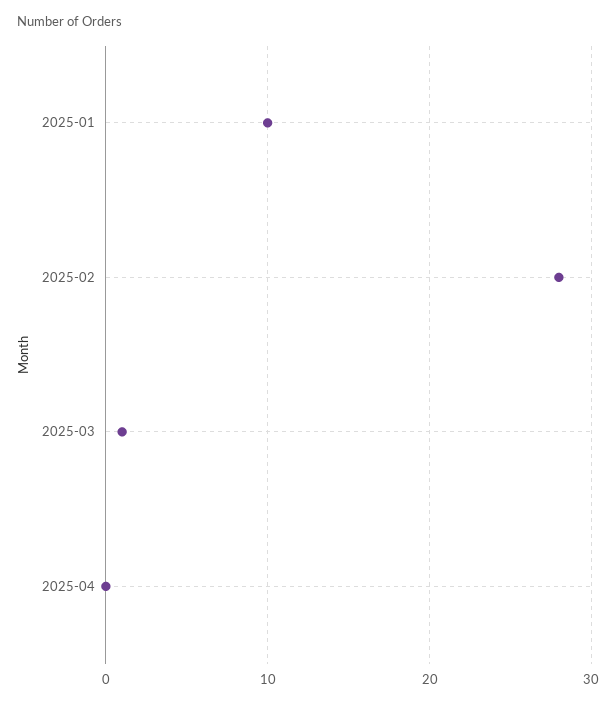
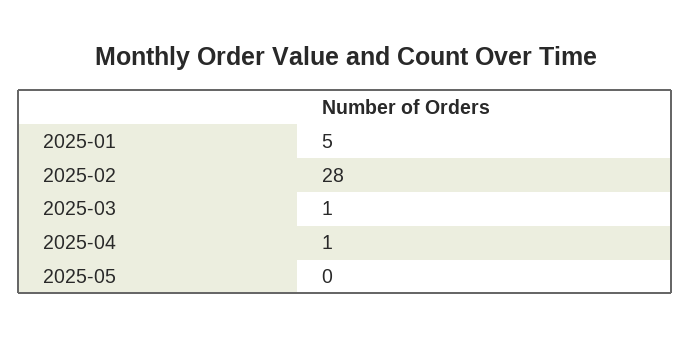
2025-01: 10 -> 5
2025-04: 0 -> 1
2025-05: none -> 0

